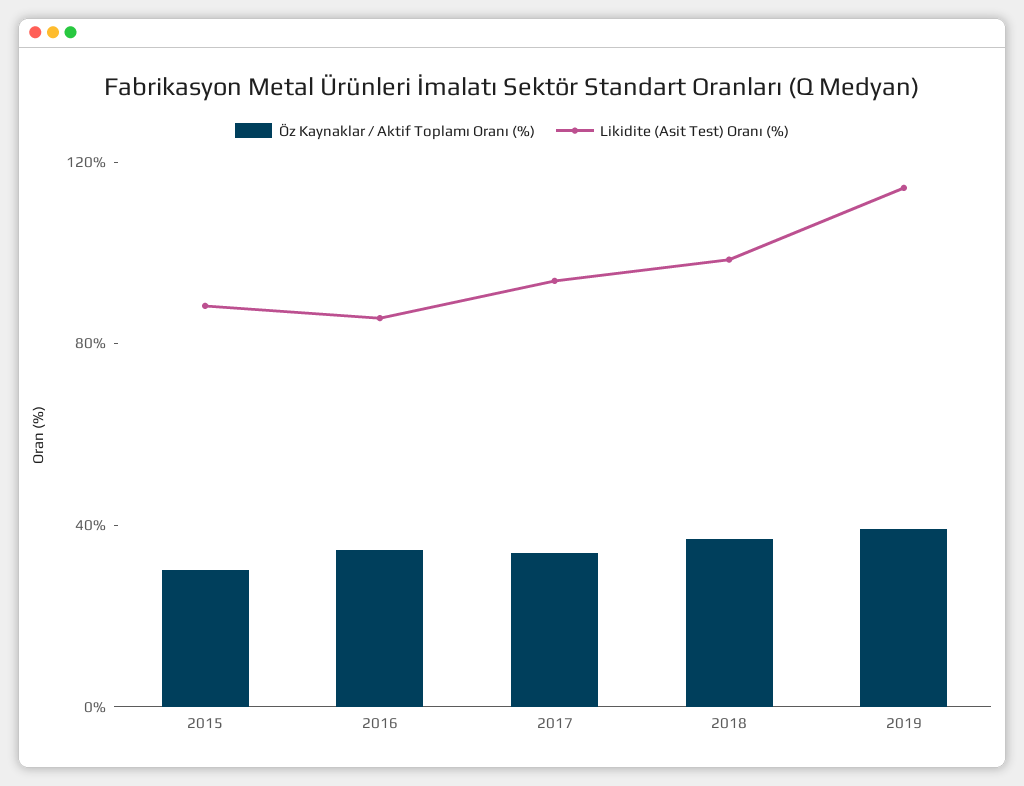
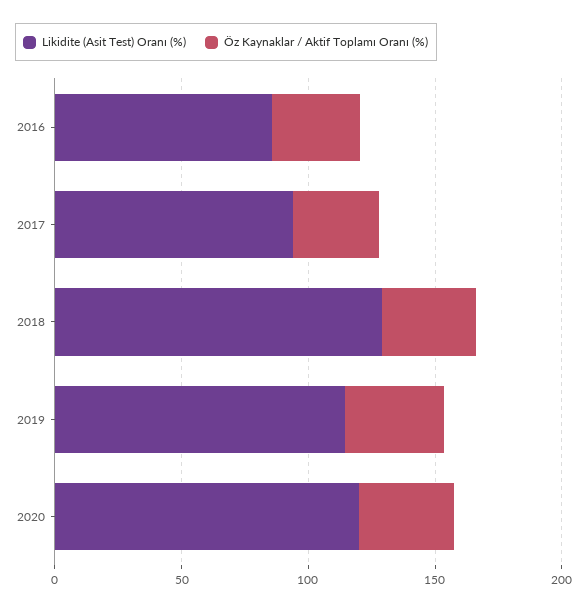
Öz Kaynaklar / Aktif Toplamı Oranı (%), 2015: 30 -> none
Likidite (Asit Test) Oranı (%), 2015: 90 -> none
Likidite (Asit Test) Oranı (%), 2018: 100 -> 130
Likidite (Asit Test) Oranı (%), 2020: none -> 120
Öz Kaynaklar / Aktif Toplamı Oranı (%), 2020: none -> 40

